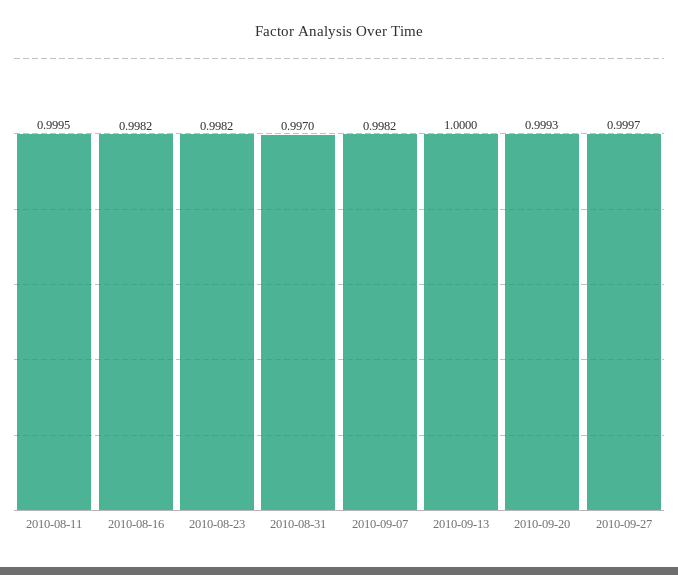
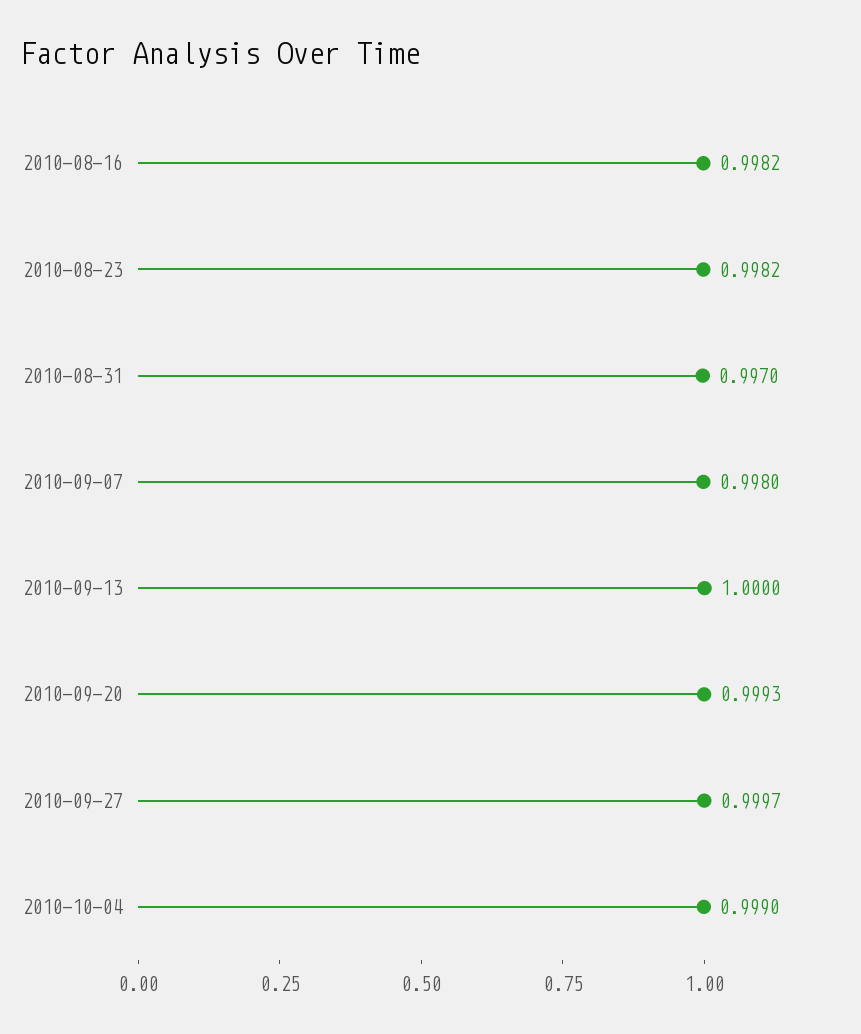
2010-08-11: 0.9995 -> none
2010-09-07: 0.9982 -> 0.998
2010-10-04: none -> 0.999

